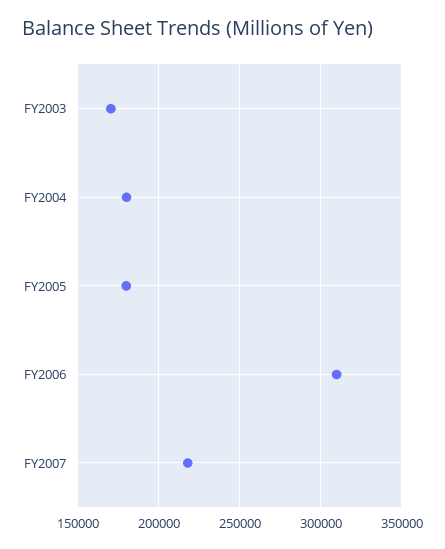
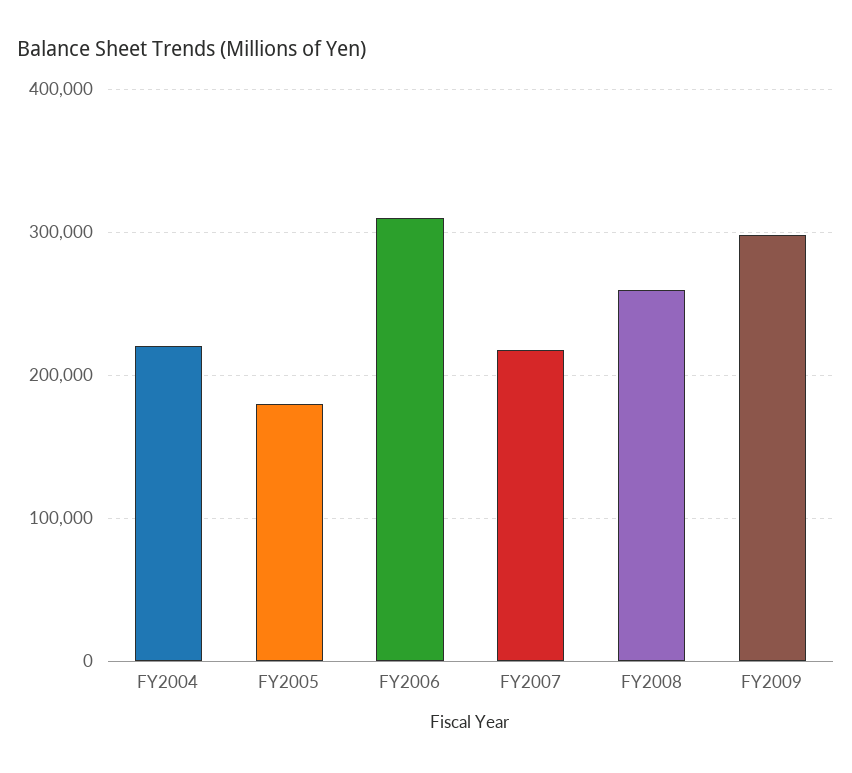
FY2003: 170000 -> none
FY2004: 180000 -> 220000
FY2008: none -> 260000
FY2009: none -> 300000

